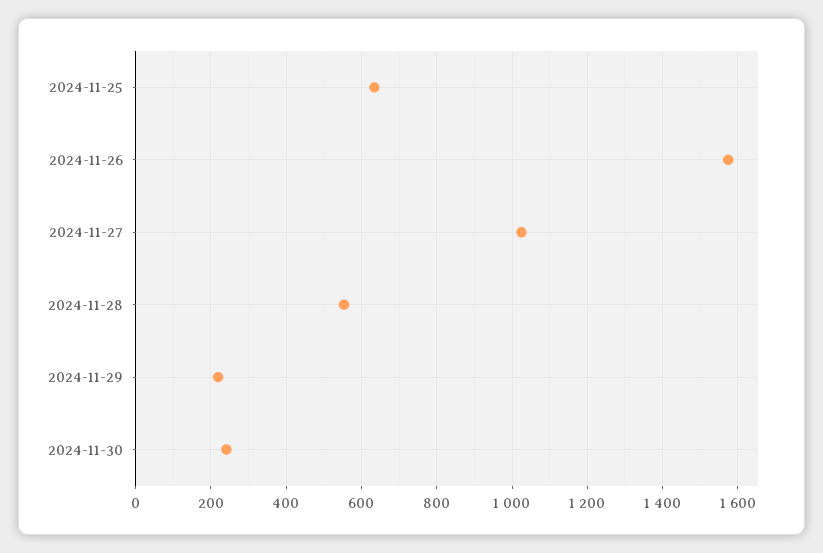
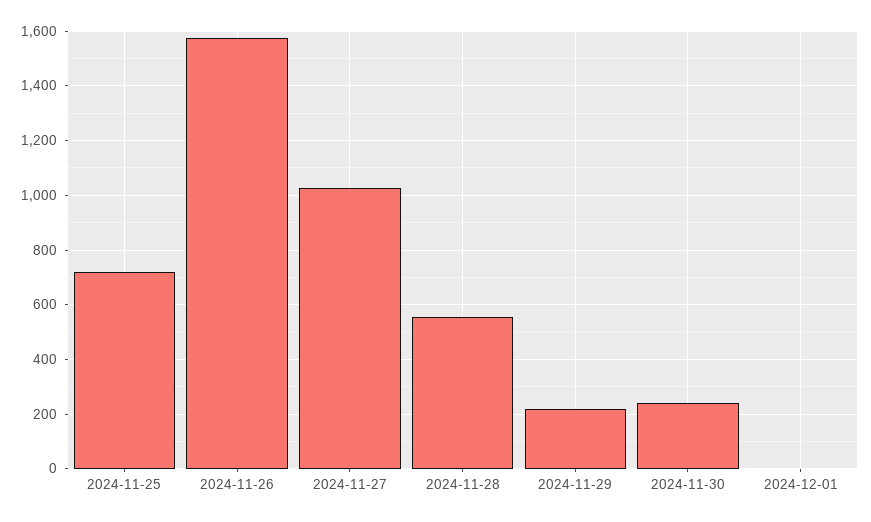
2024-11-25: 640 -> 725
2024-12-01: none -> 0

